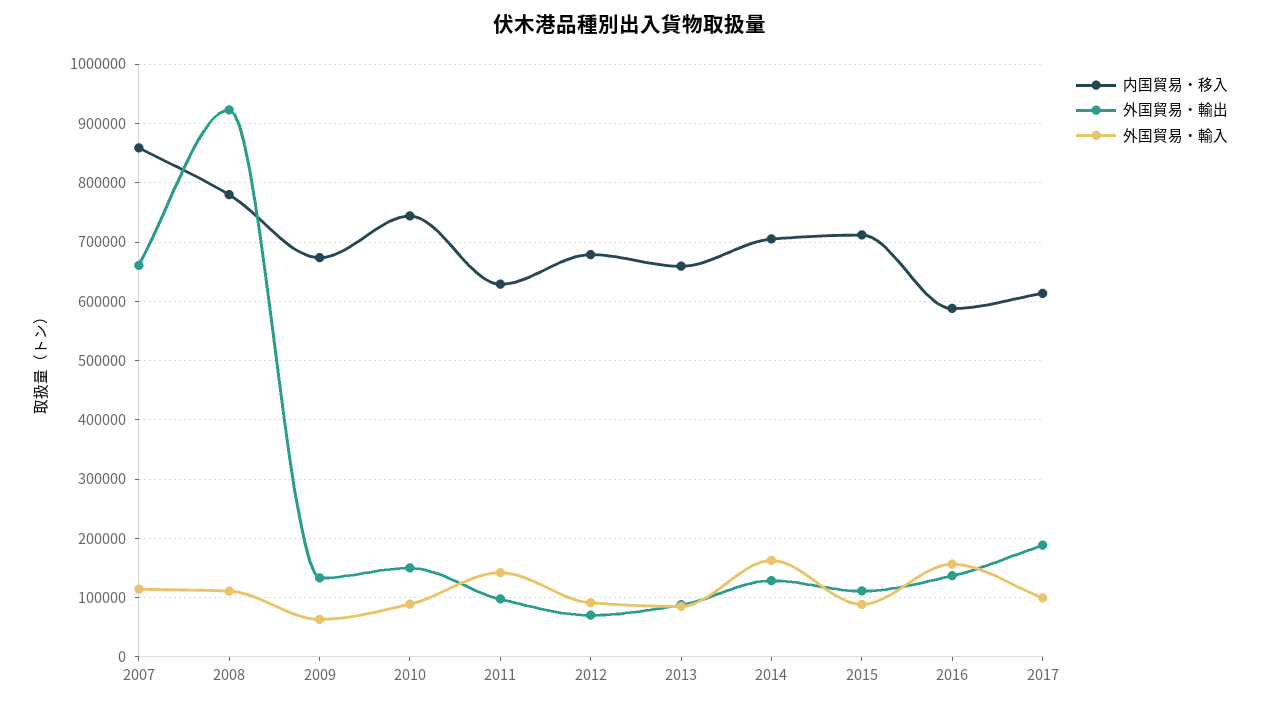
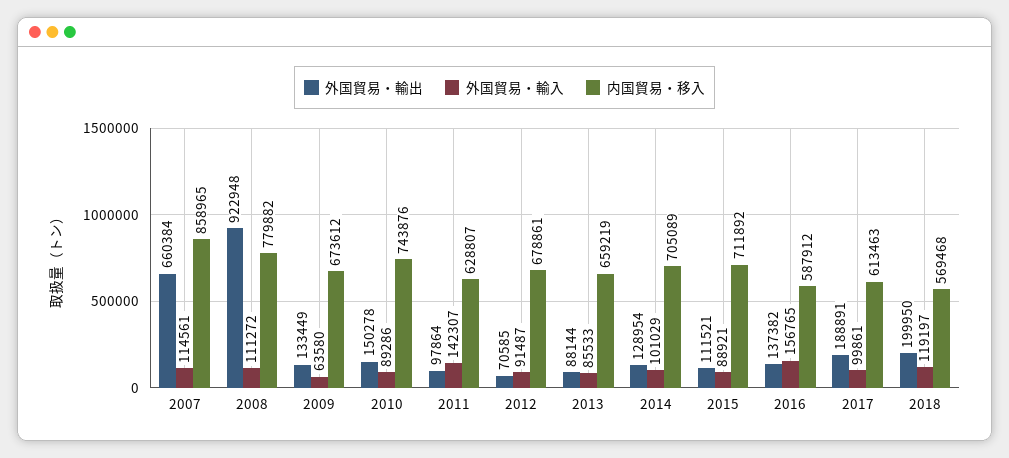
外国貿易・輸入, 2014: 160000 -> 101029
外国貿易・輸出, 2018: none -> 199950
外国貿易・輸入, 2018: none -> 119197
内国貿易・移入, 2018: none -> 569468

